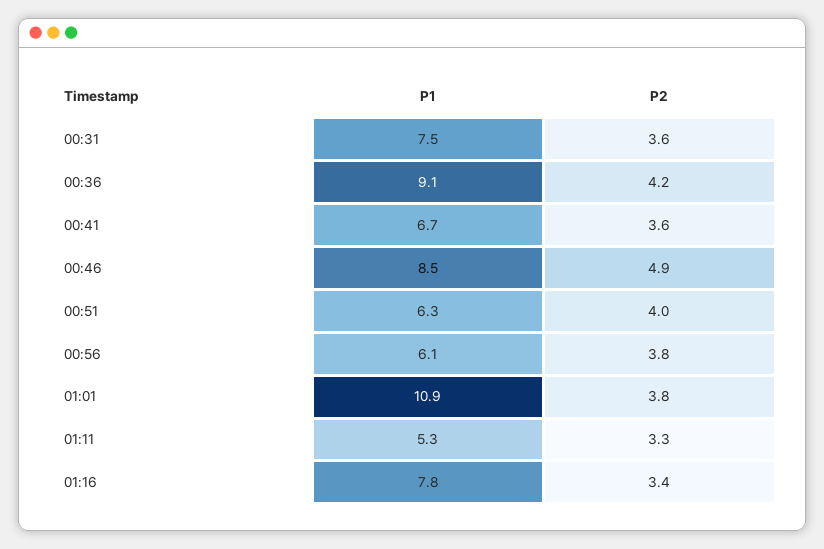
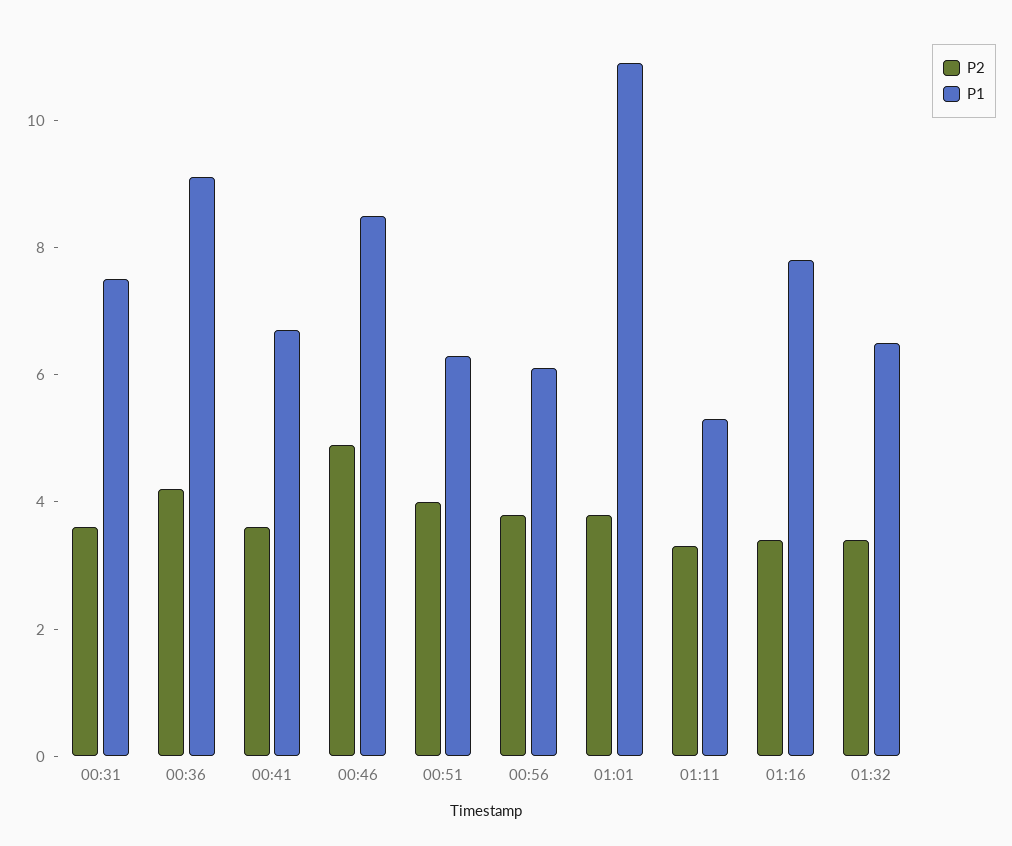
P2, 01:32: none -> 3.5
P1, 01:32: none -> 6.5

